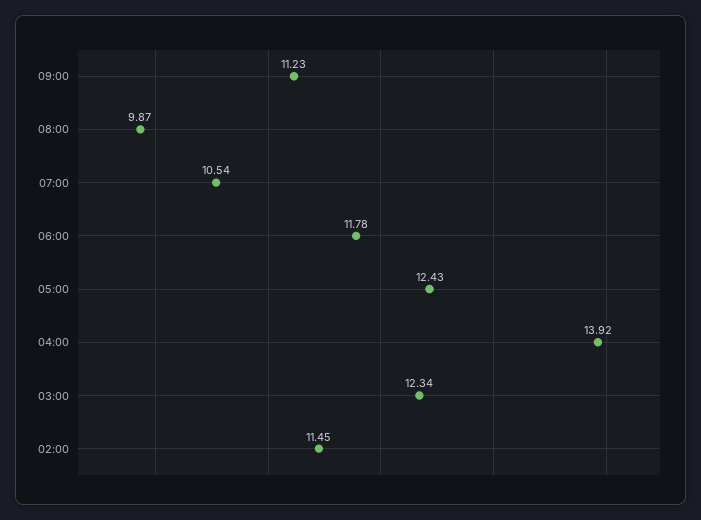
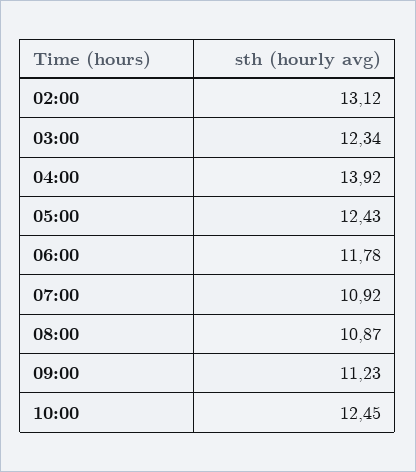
08:00: 9.87 -> 10.87
07:00: 10.54 -> 10.92
02:00: 11.45 -> 13.12
10:00: none -> 12.45

